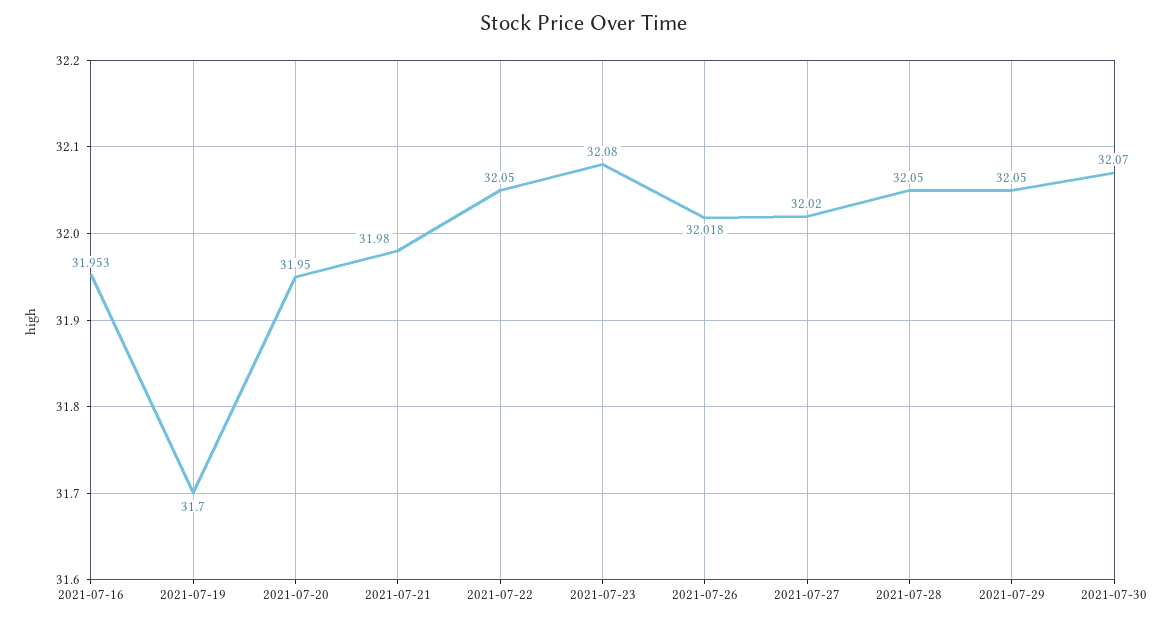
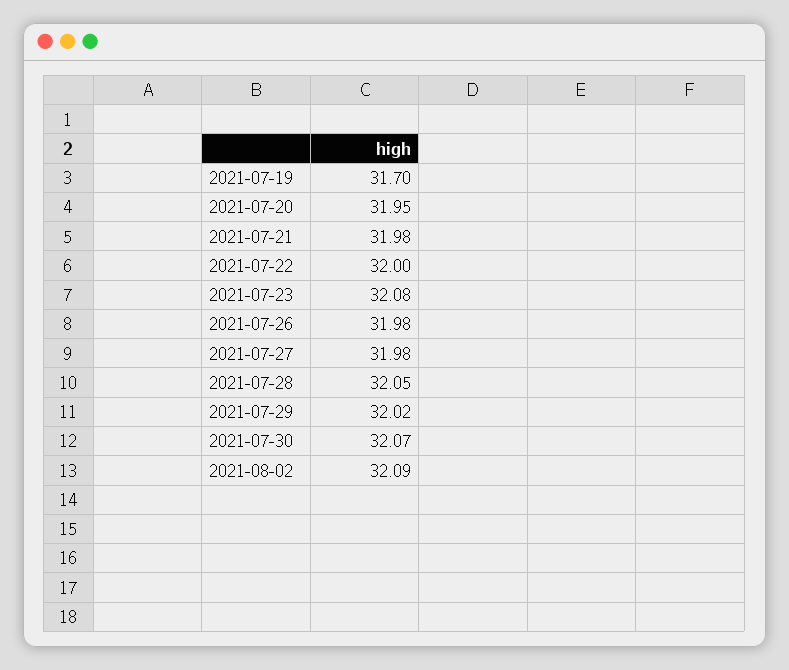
2021-07-16: 31.953 -> none
2021-07-22: 32.05 -> 32
2021-07-26: 32.018 -> 31.98
2021-07-27: 32.02 -> 31.98
2021-07-29: 32.05 -> 32.02
2021-08-02: none -> 32.09

